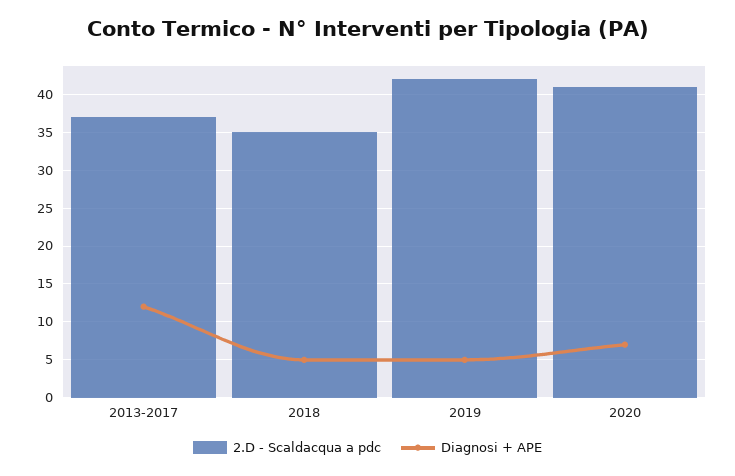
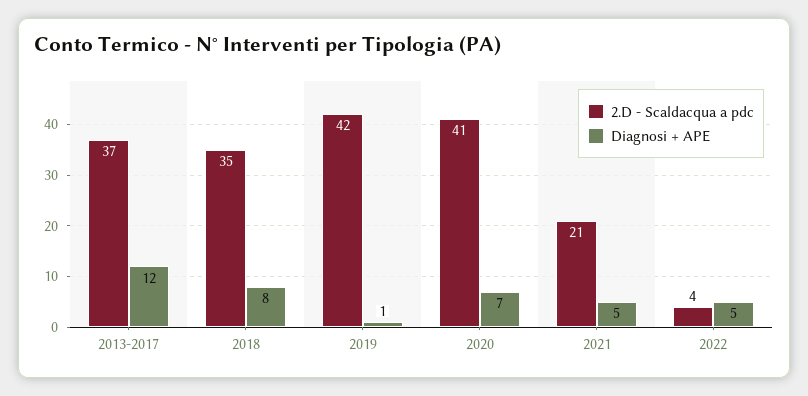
Diagnosi + APE, 2018: 5 -> 8
Diagnosi + APE, 2019: 5 -> 1
2.D - Scaldacqua a pdc, 2021: none -> 21
Diagnosi + APE, 2021: none -> 5
2.D - Scaldacqua a pdc, 2022: none -> 4
Diagnosi + APE, 2022: none -> 5

